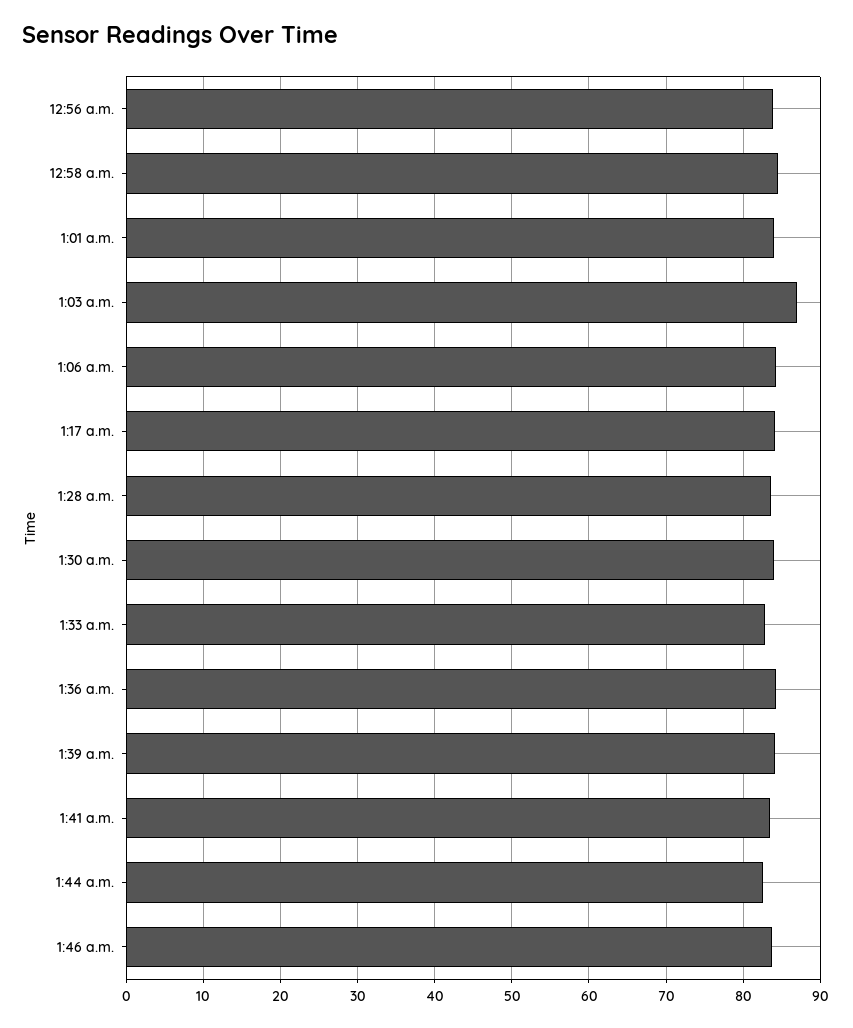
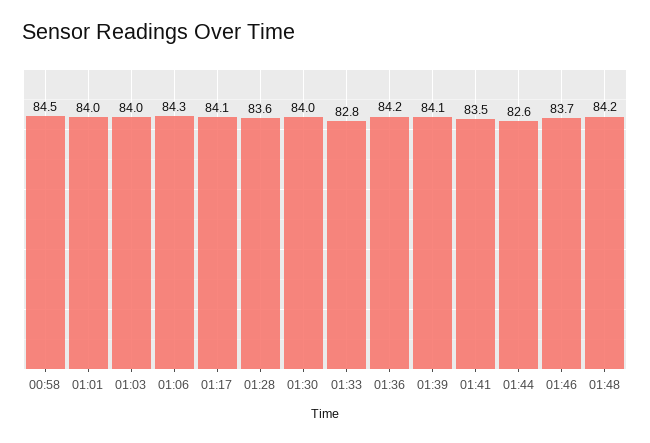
12:56 a.m.: 84 -> none
1:03 a.m.: 87 -> 84
01:48: none -> 84.2

